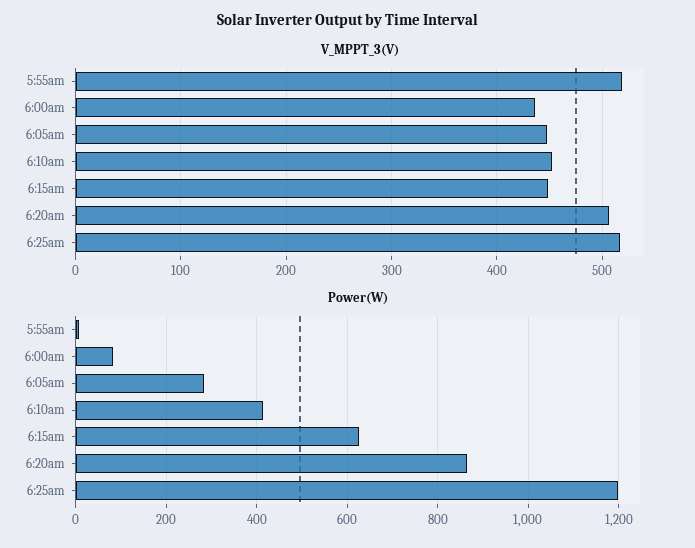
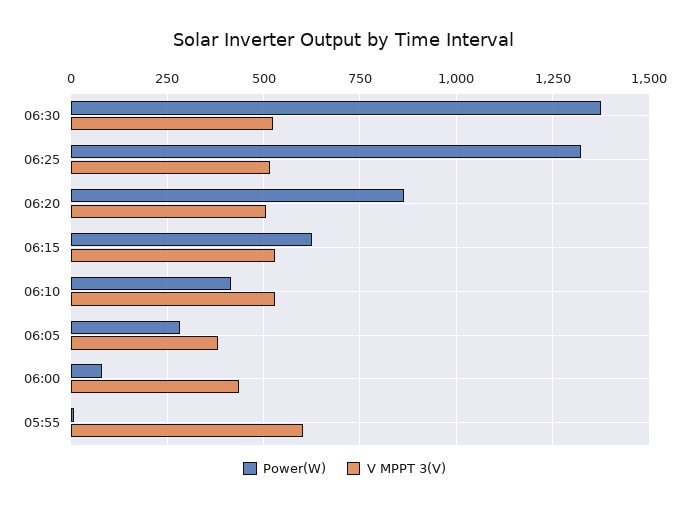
V_MPPT_3(V), 5:55am: 520 -> 600
V_MPPT_3(V), 6:05am: 450 -> 375
V_MPPT_3(V), 6:10am: 450 -> 525
V_MPPT_3(V), 6:15am: 450 -> 525
Power(W), 6:25am: 1200 -> 1325
Power(W), 06:30: none -> 1375
V_MPPT_3(V), 06:30: none -> 525

